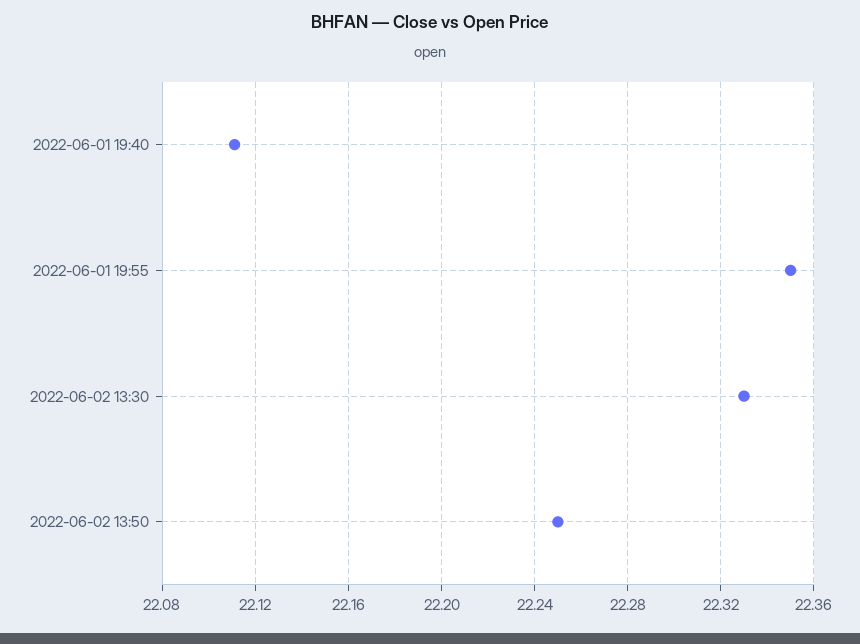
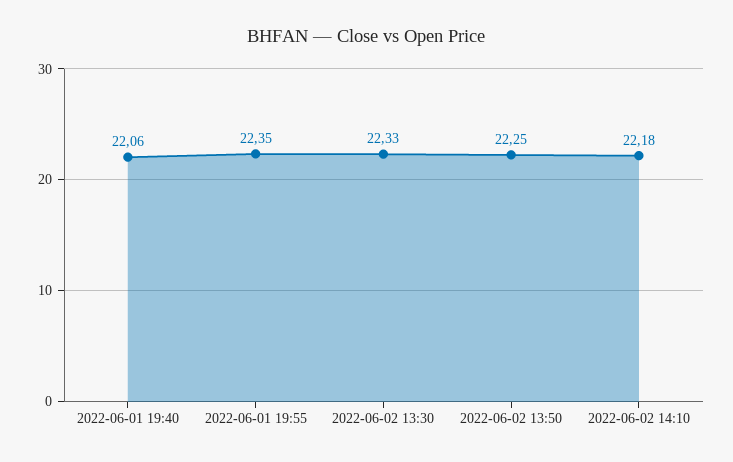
2022-06-01 19:40: 22.11 -> 22.06
2022-06-02 14:10: none -> 22.18

